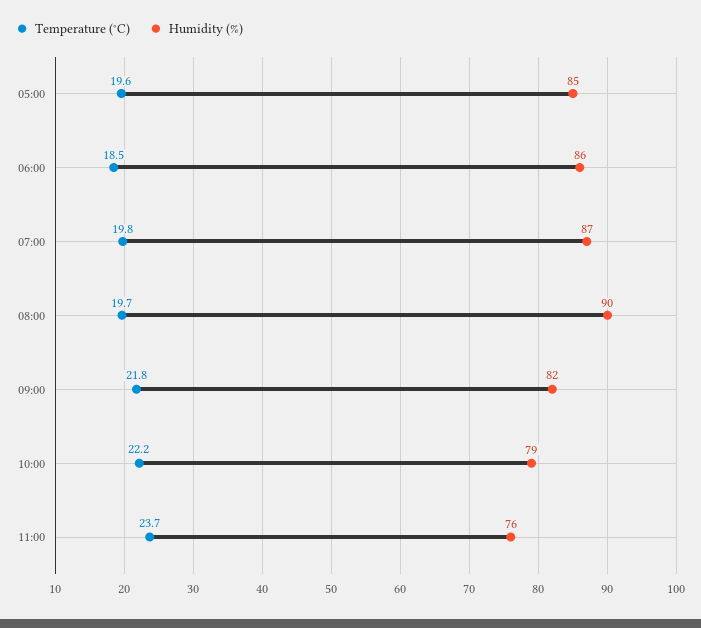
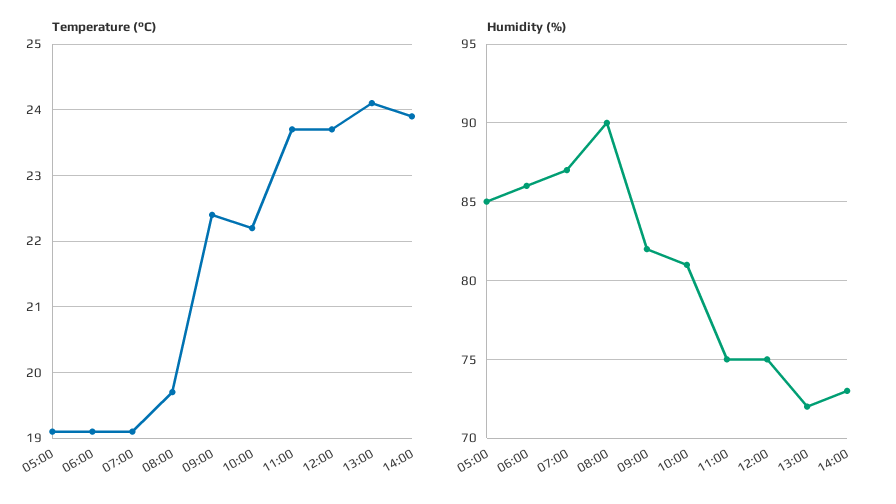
Temperature (°C), 05:00: 19.6 -> 19.1
Temperature (°C), 06:00: 18.5 -> 19.1
Temperature (°C), 07:00: 19.8 -> 19.1
Temperature (°C), 09:00: 21.8 -> 22.4
Humidity (%), 10:00: 79 -> 81
Humidity (%), 11:00: 76 -> 75
Temperature (°C), 12:00: none -> 23.7
Temperature (°C), 13:00: none -> 24.1
Temperature (°C), 14:00: none -> 23.9
Humidity (%), 12:00: none -> 75
Humidity (%), 13:00: none -> 72
Humidity (%), 14:00: none -> 73

